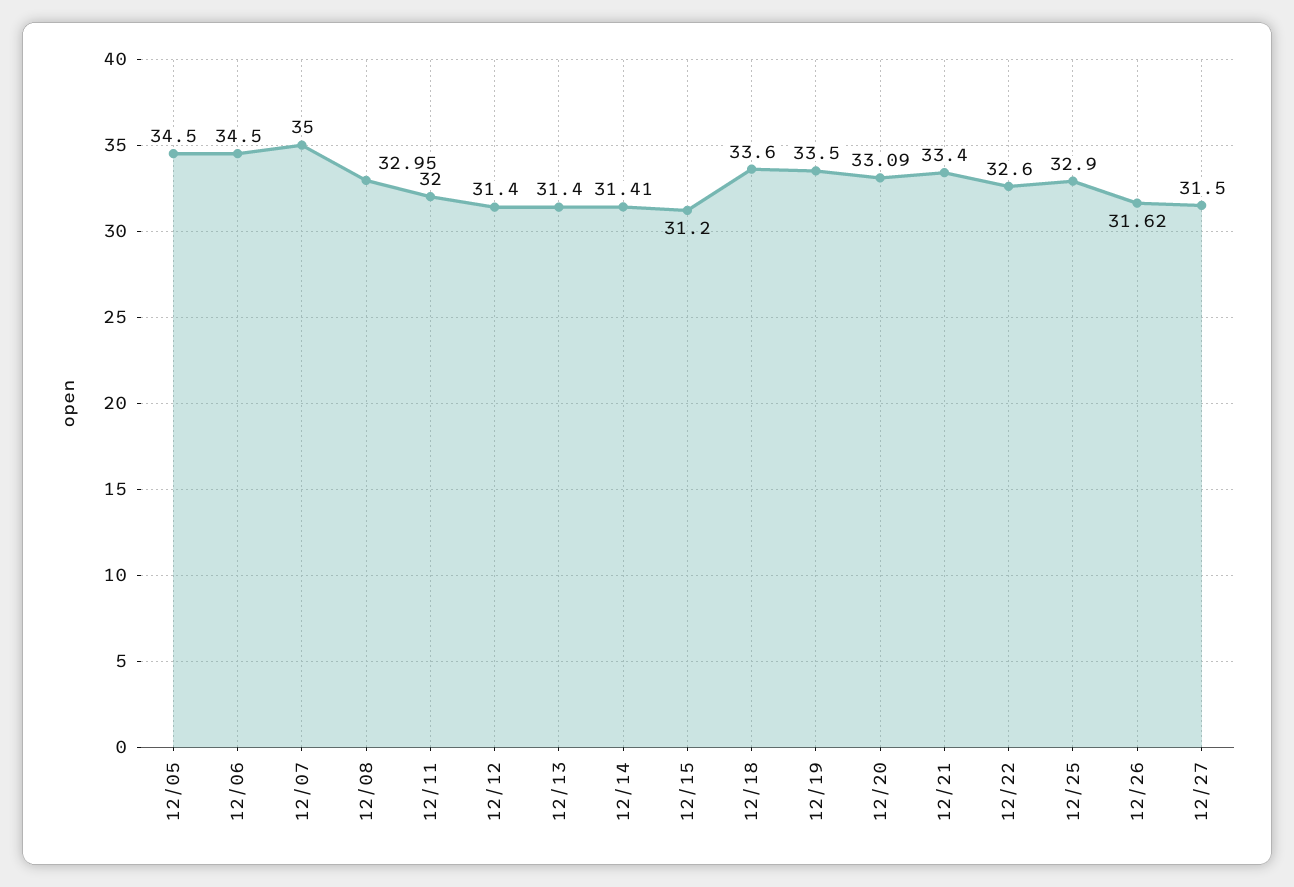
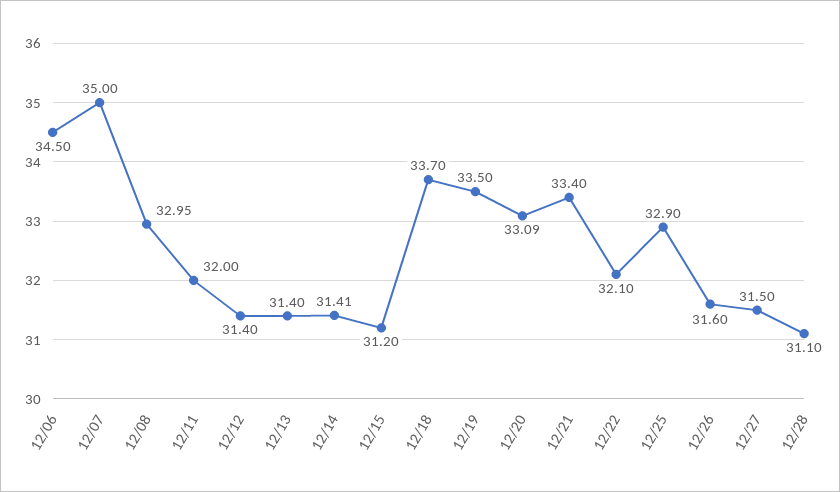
12/05: 34.5 -> none
12/18: 33.6 -> 33.7
12/22: 32.6 -> 32.1
12/26: 31.62 -> 31.6
12/28: none -> 31.1

